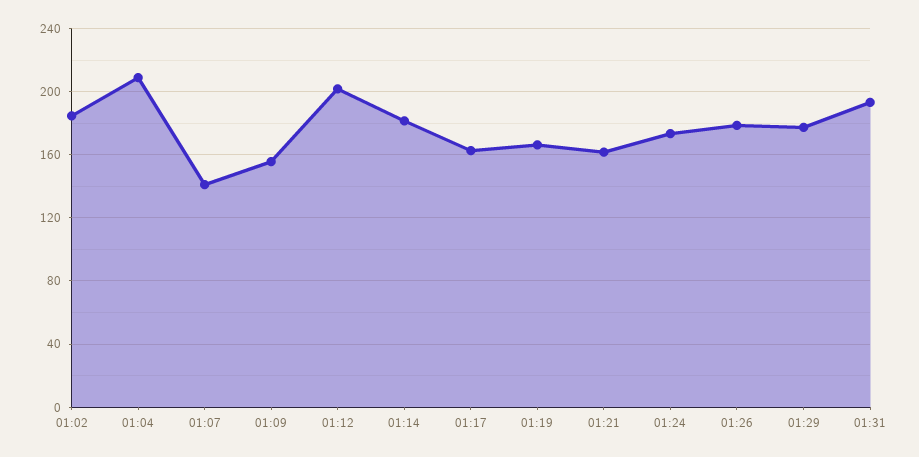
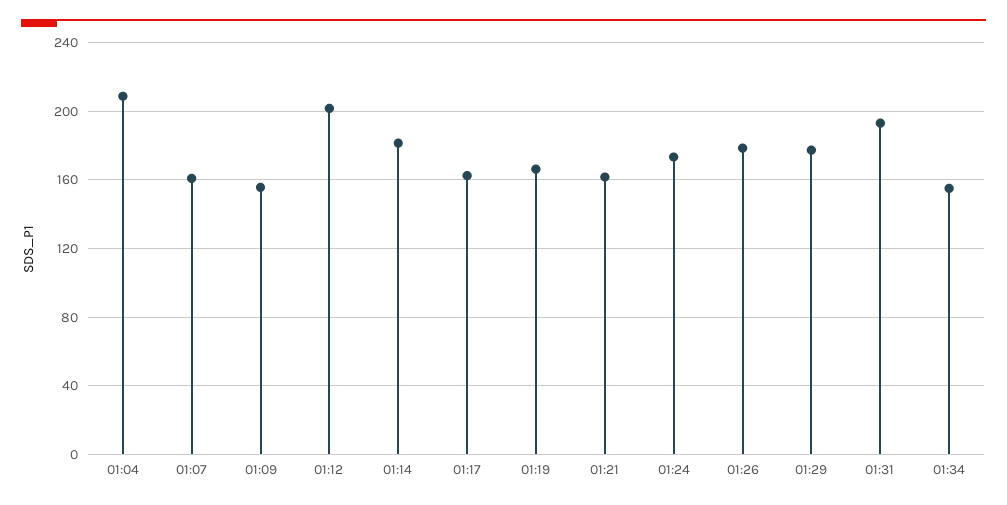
01:02: 185 -> none
01:07: 140 -> 160
01:34: none -> 155

